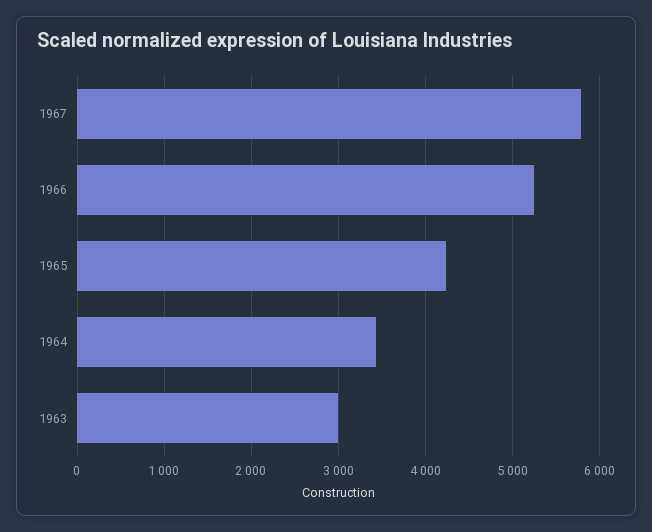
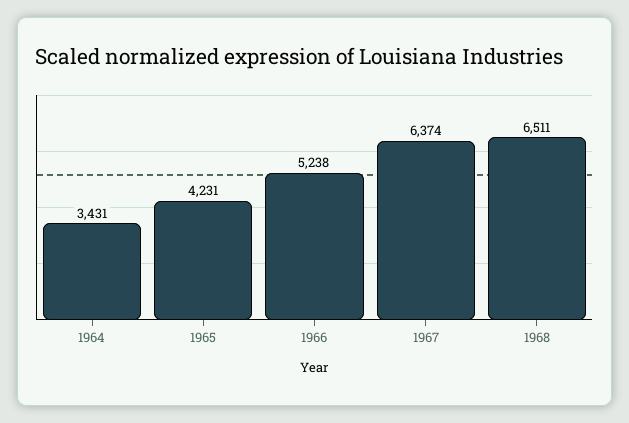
1967: 5800 -> 6374
1963: 3000 -> none
1968: none -> 6511

